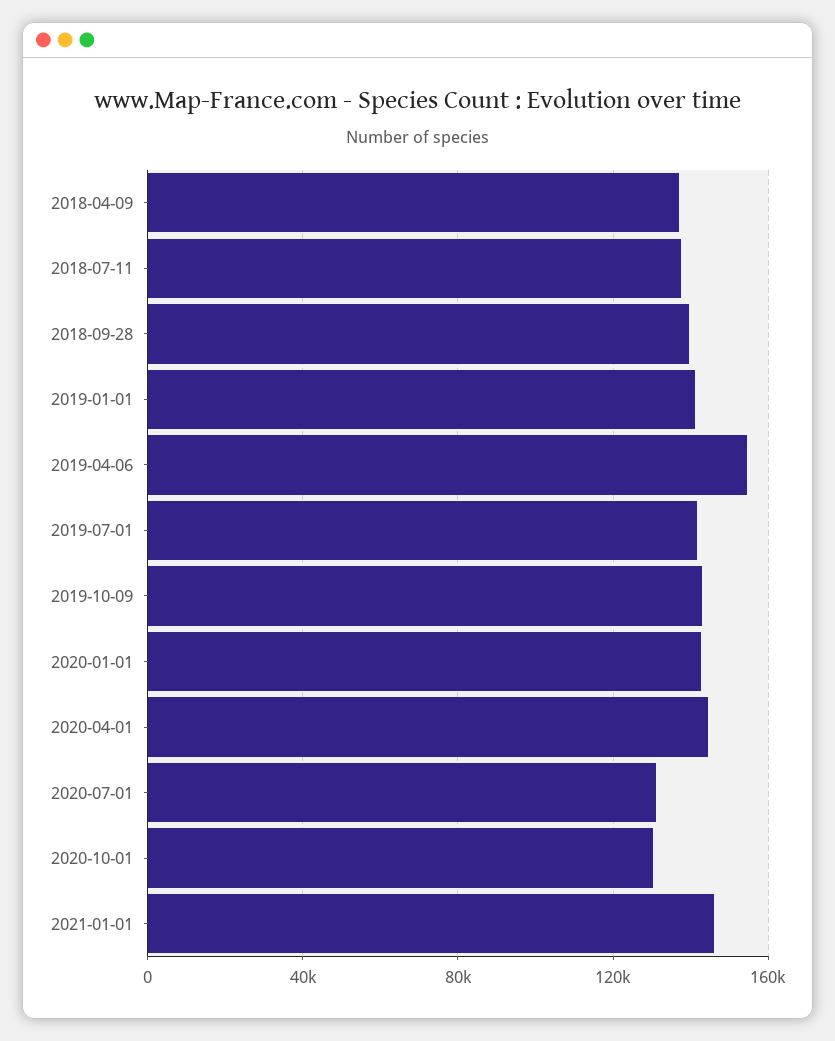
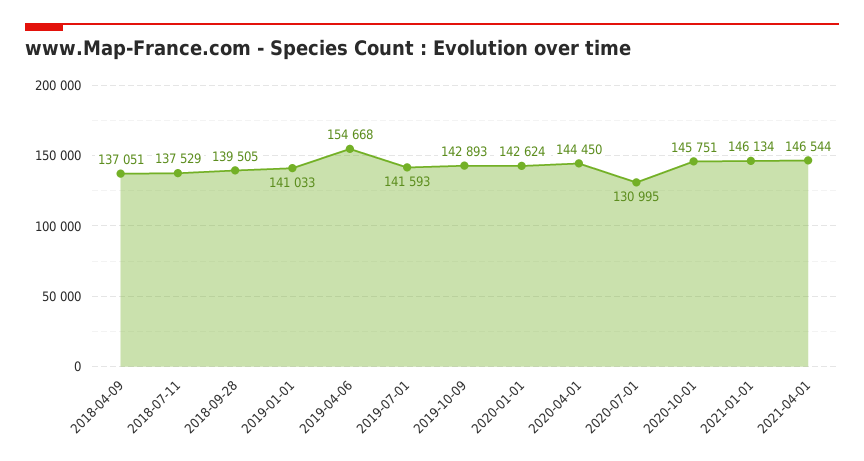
2020-10-01: 130000 -> 145751
2021-04-01: none -> 146544

